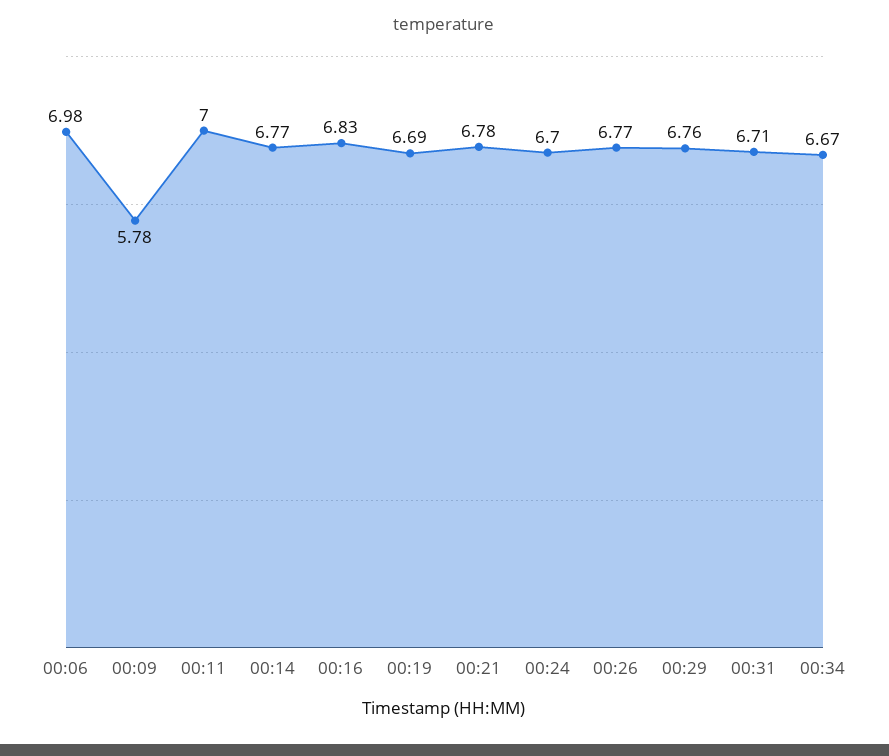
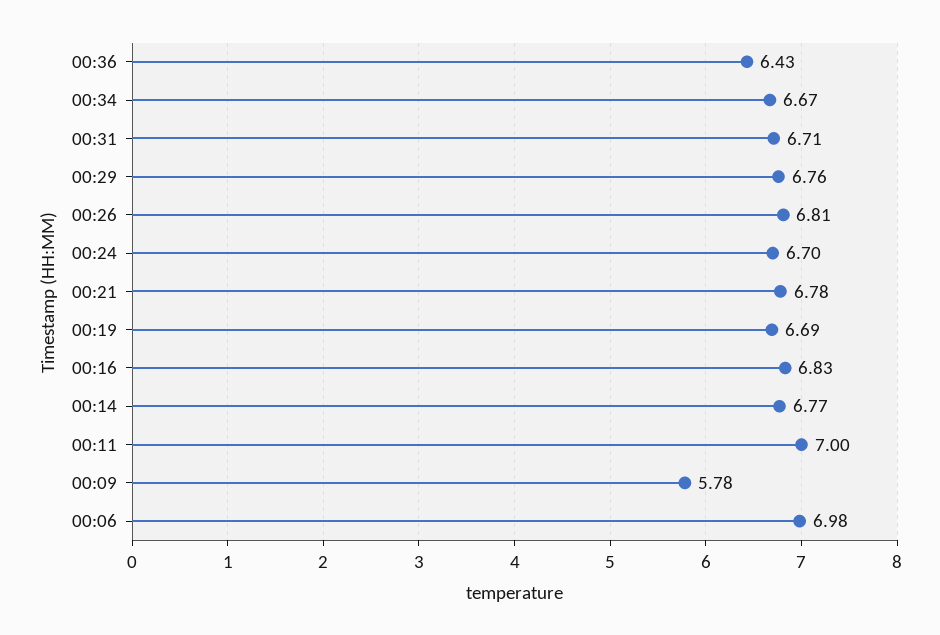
00:26: 6.77 -> 6.81
00:36: none -> 6.43

